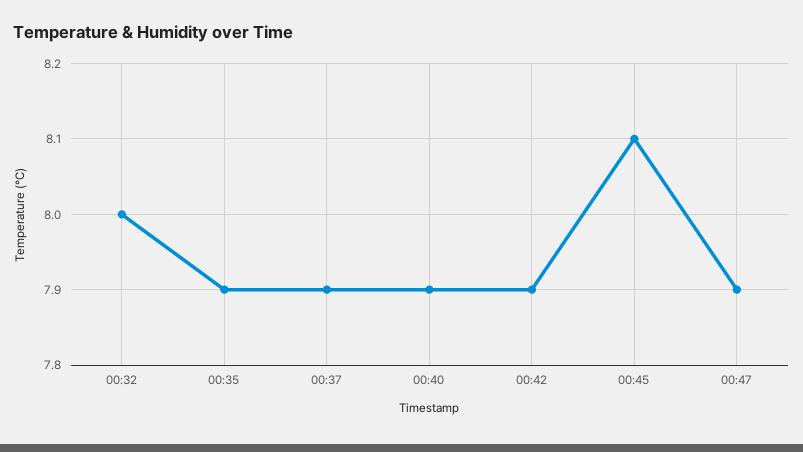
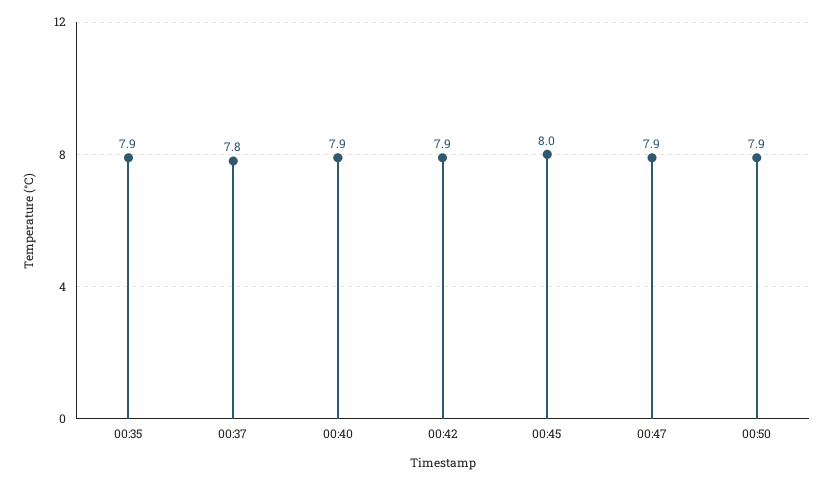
00:32: 8 -> none
00:37: 7.9 -> 7.8
00:45: 8.1 -> 8
00:50: none -> 7.9

